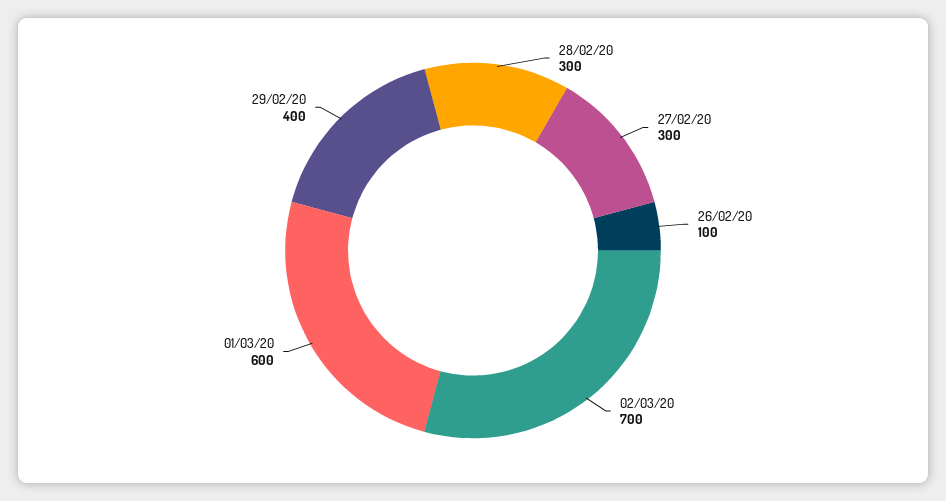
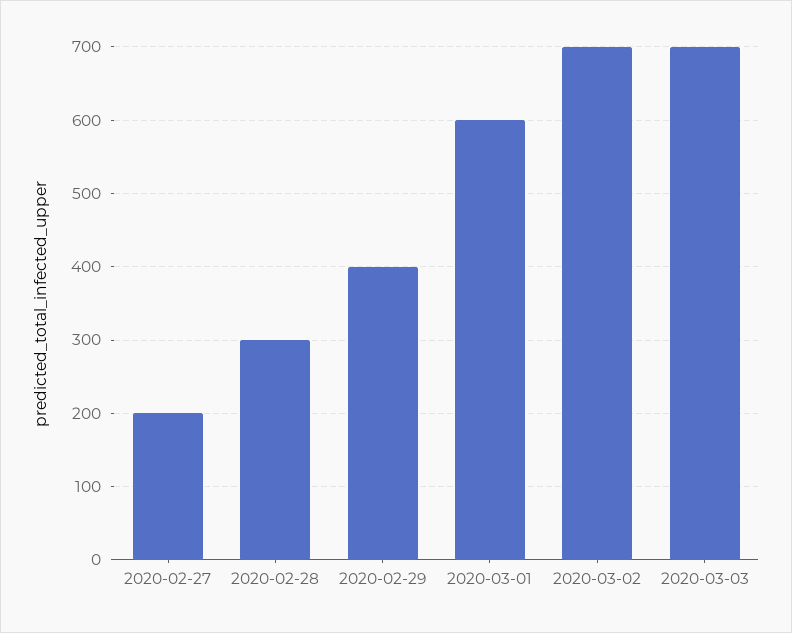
27/02/20: 300 -> 200
26/02/20: 100 -> none
2020-03-03: none -> 700

